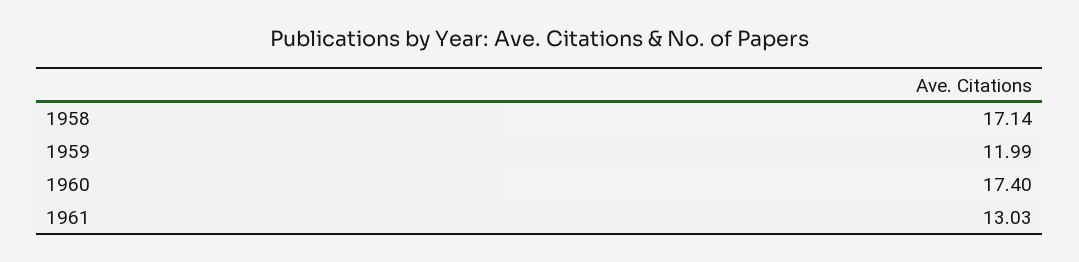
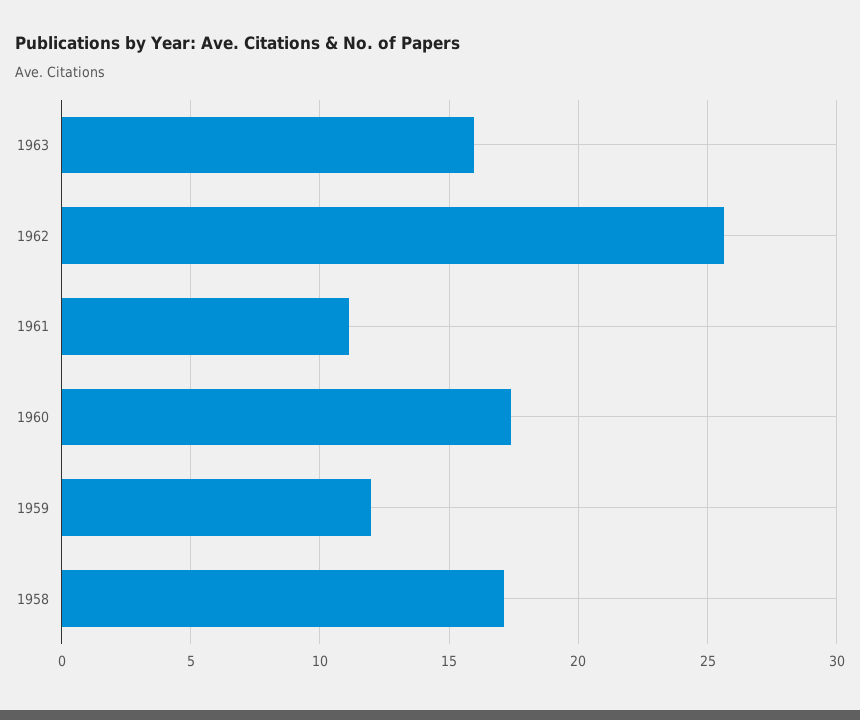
1961: 13.03 -> 11
1963: none -> 16
1962: none -> 25.5

